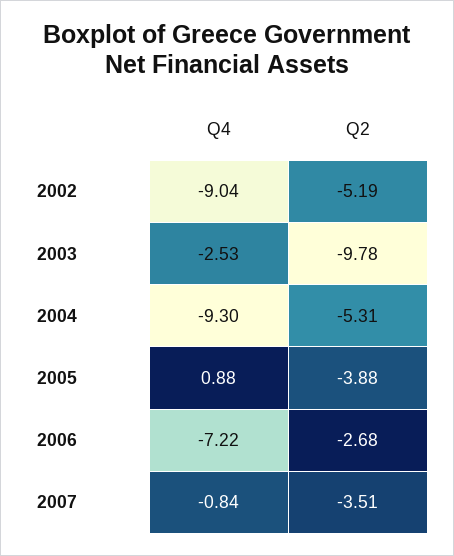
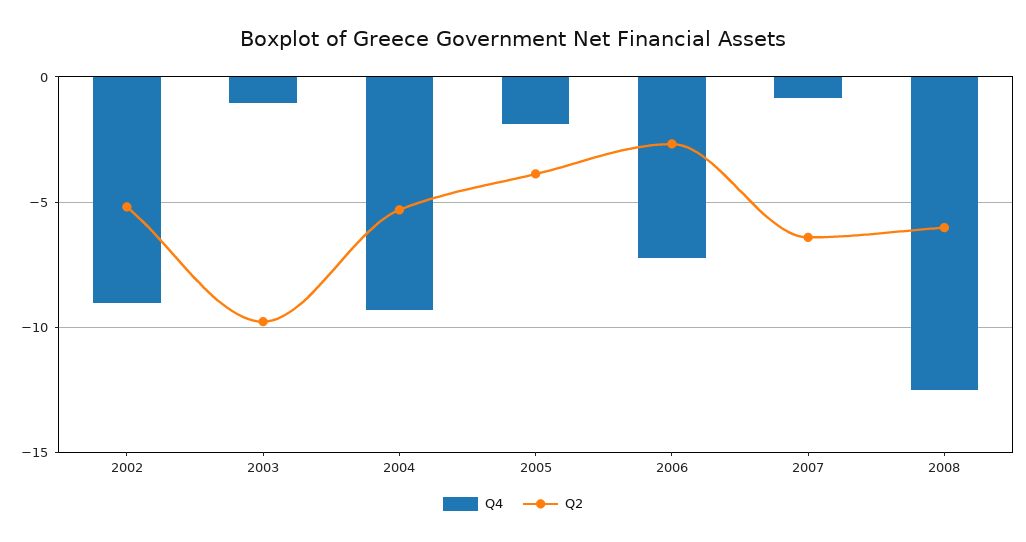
Q4, 2003: -2.53 -> -1
Q4, 2005: 0.88 -> -2
Q2, 2007: -3.51 -> -6.5
Q4, 2008: none -> -12.5
Q2, 2008: none -> -6

